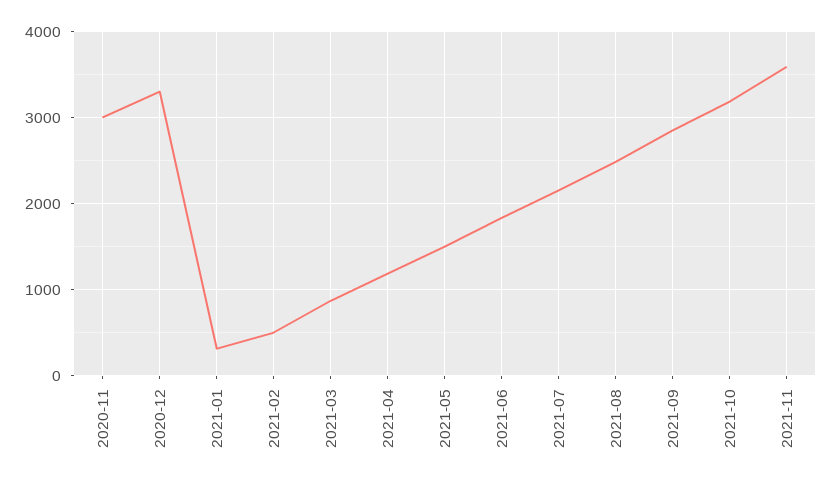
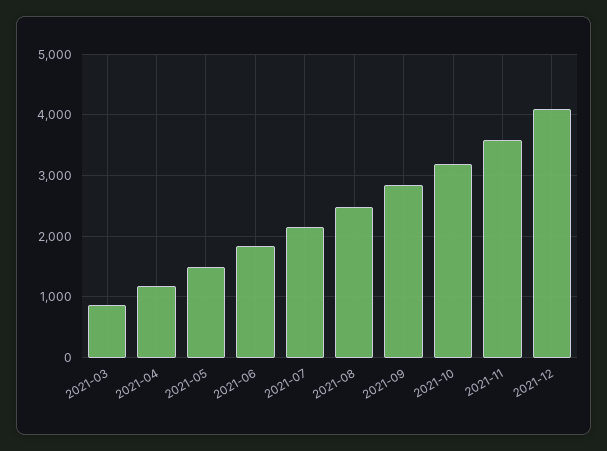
2020-11: 3000 -> none
2020-12: 3300 -> none
2021-01: 300 -> none
2021-02: 500 -> none
2021-12: none -> 4100

